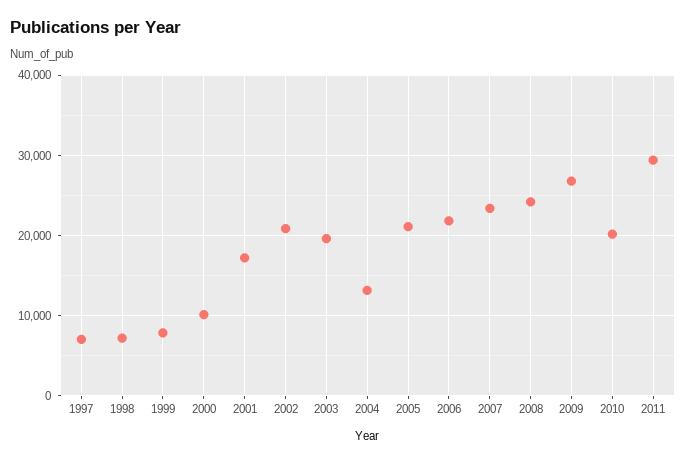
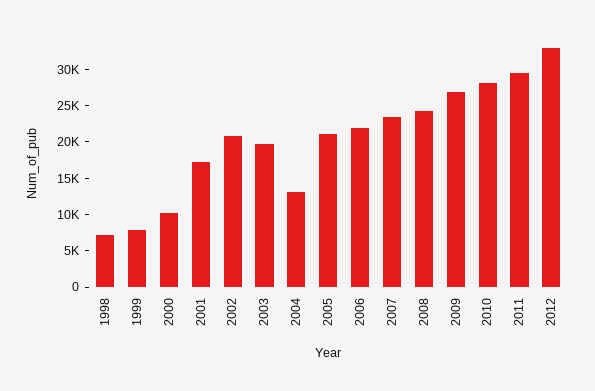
1997: 7000 -> none
2010: 20000 -> 27500
2012: none -> 32500

